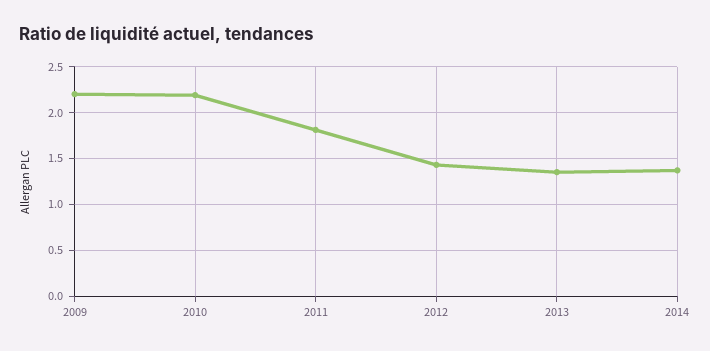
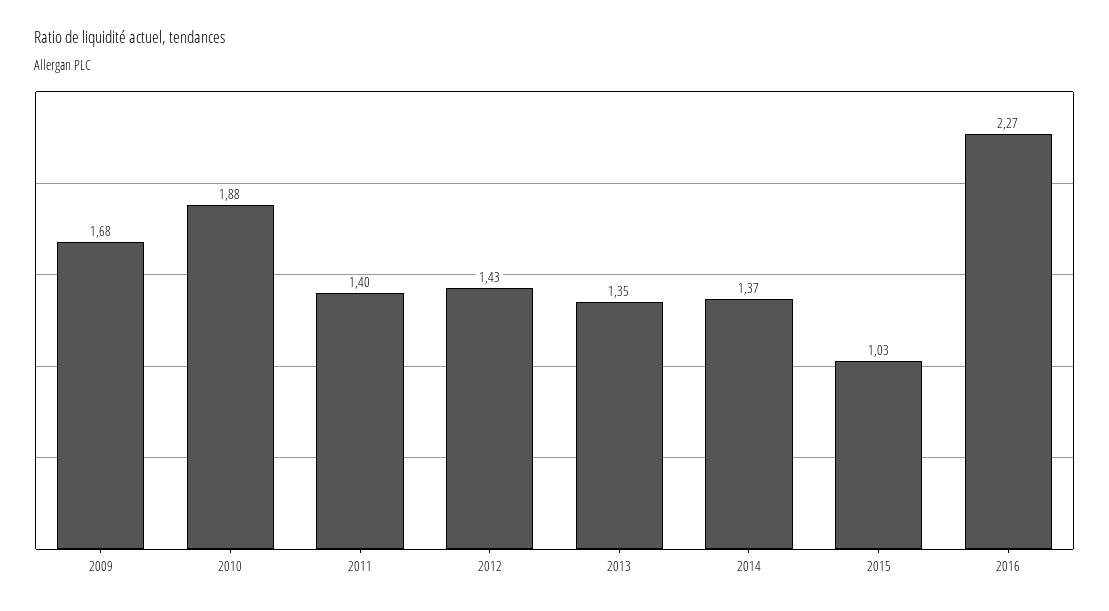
2009: 2.2 -> 1.68
2010: 2.2 -> 1.88
2011: 1.8 -> 1.4
2015: none -> 1.03
2016: none -> 2.27

